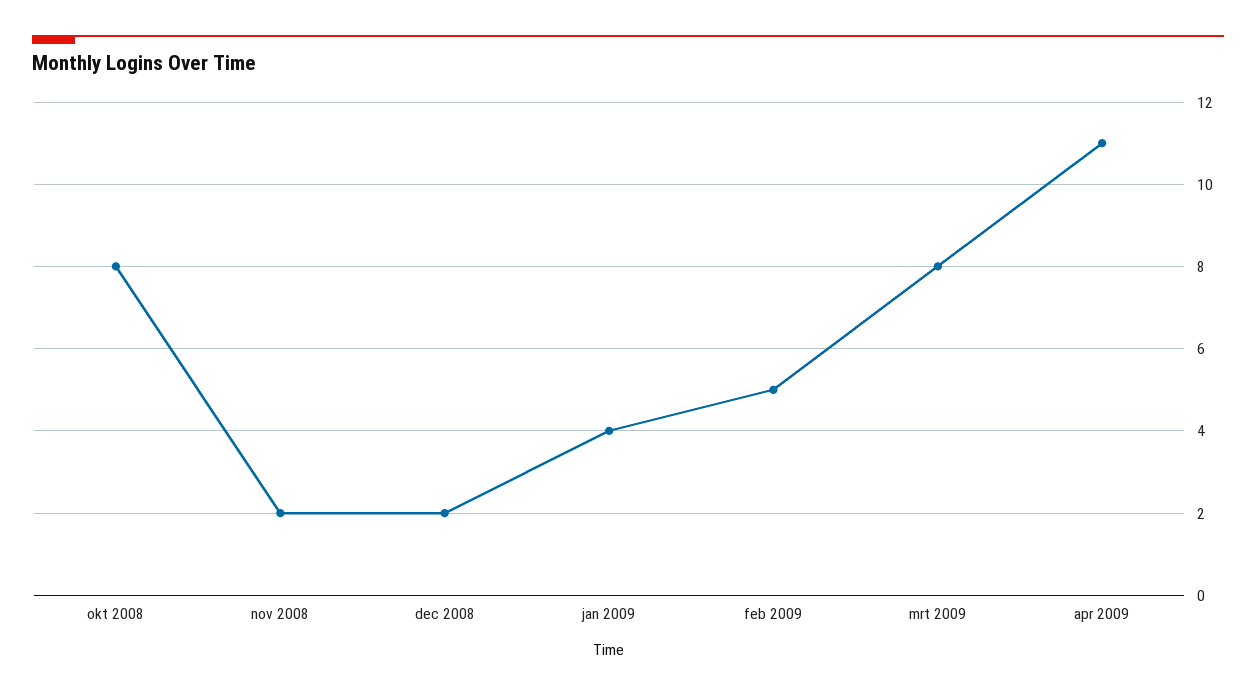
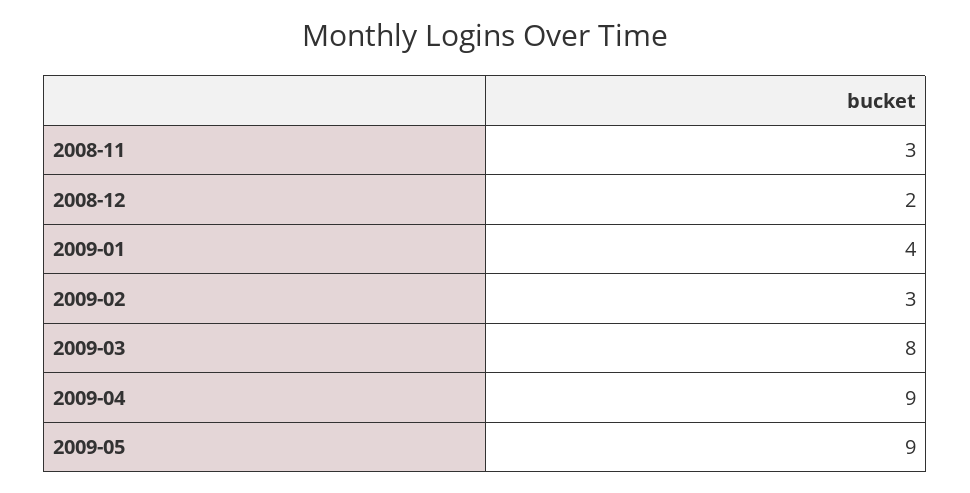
okt 2008: 8 -> none
nov 2008: 2 -> 3
feb 2009: 5 -> 3
apr 2009: 11 -> 9
2009-05: none -> 9

